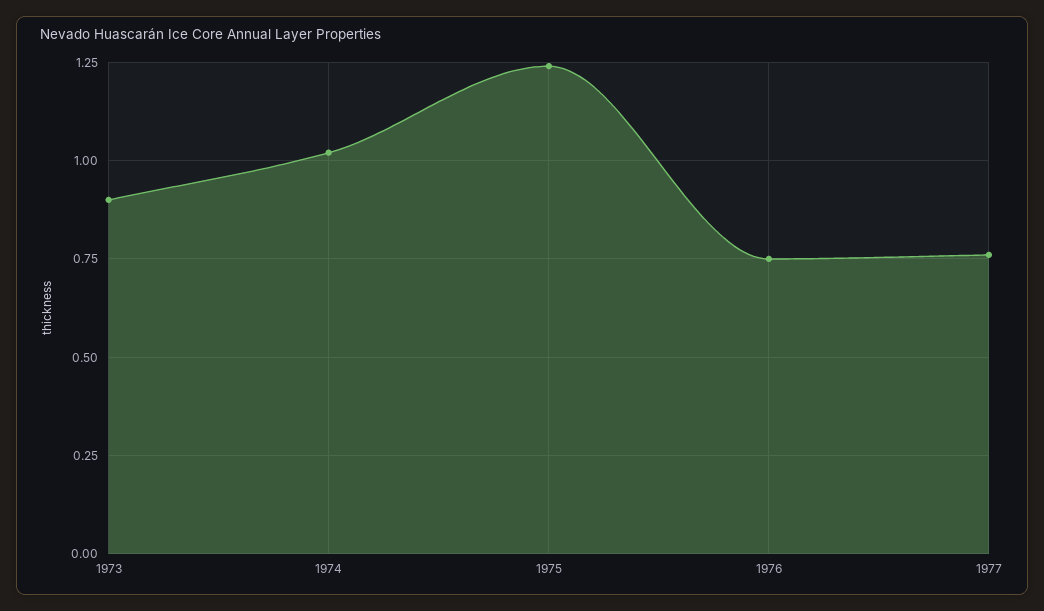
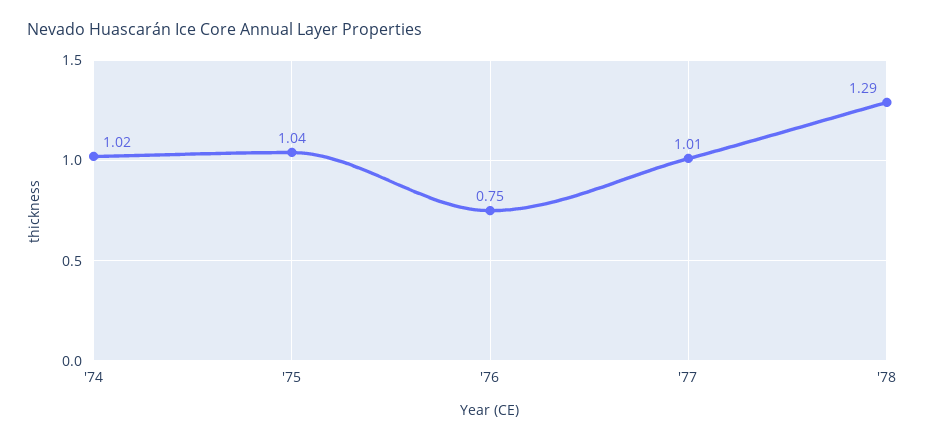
1973: 0.9 -> none
1975: 1.25 -> 1.04
1977: 0.75 -> 1.01
'78: none -> 1.29

